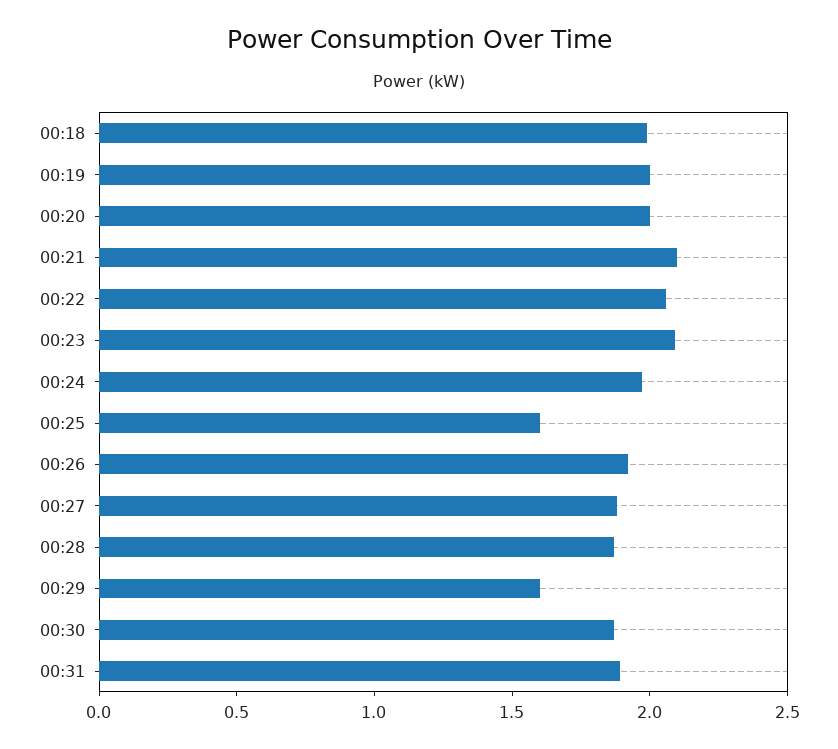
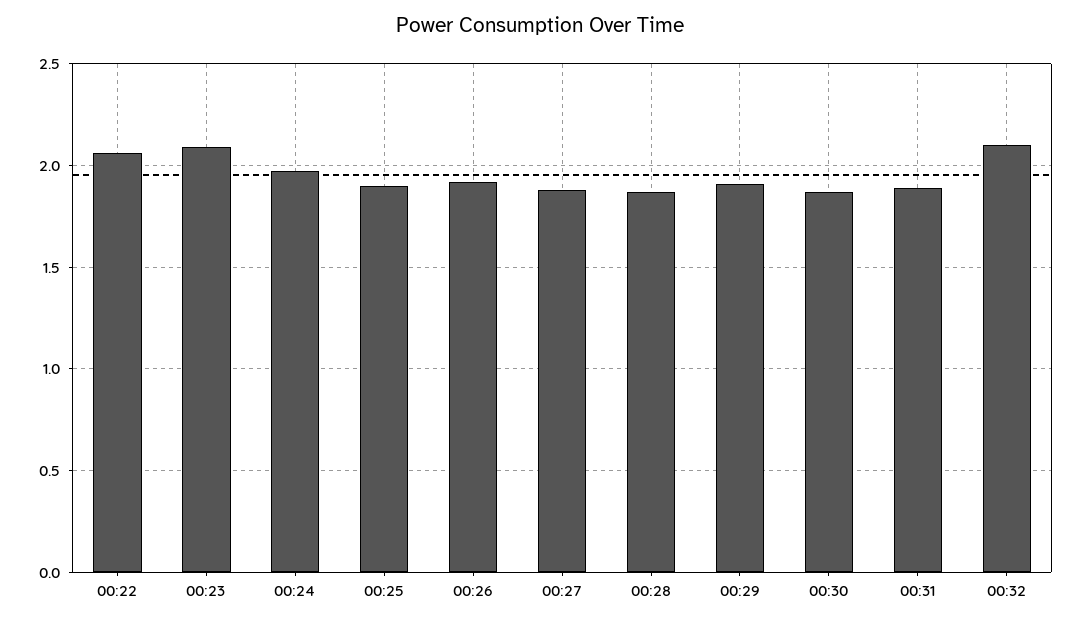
00:18: 2 -> none
00:19: 2 -> none
00:20: 2 -> none
00:21: 2.1 -> none
00:25: 1.6 -> 1.9
00:29: 1.6 -> 1.9
00:32: none -> 2.1

